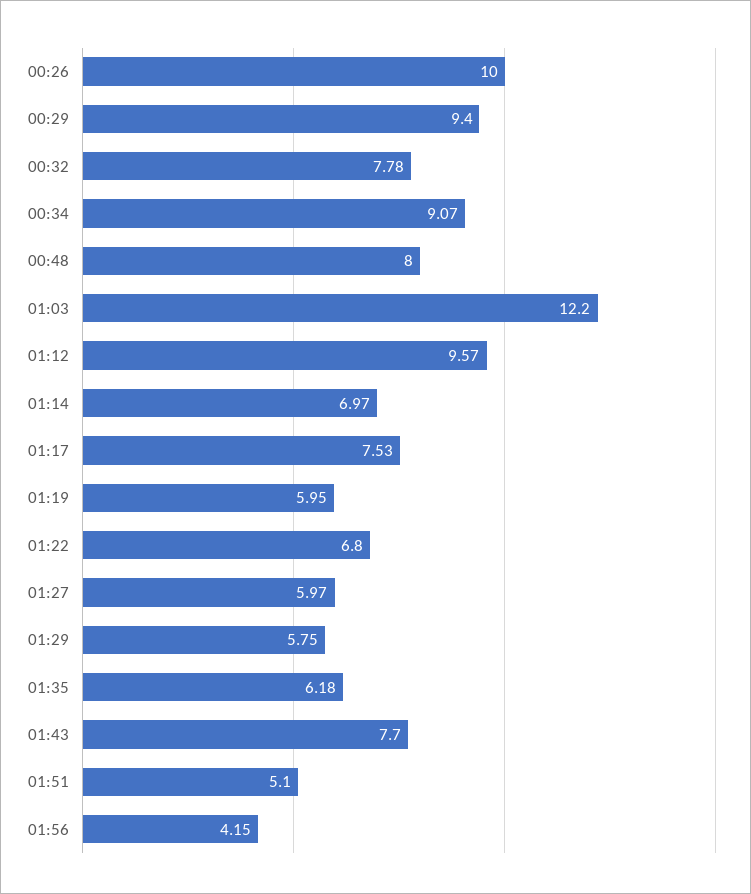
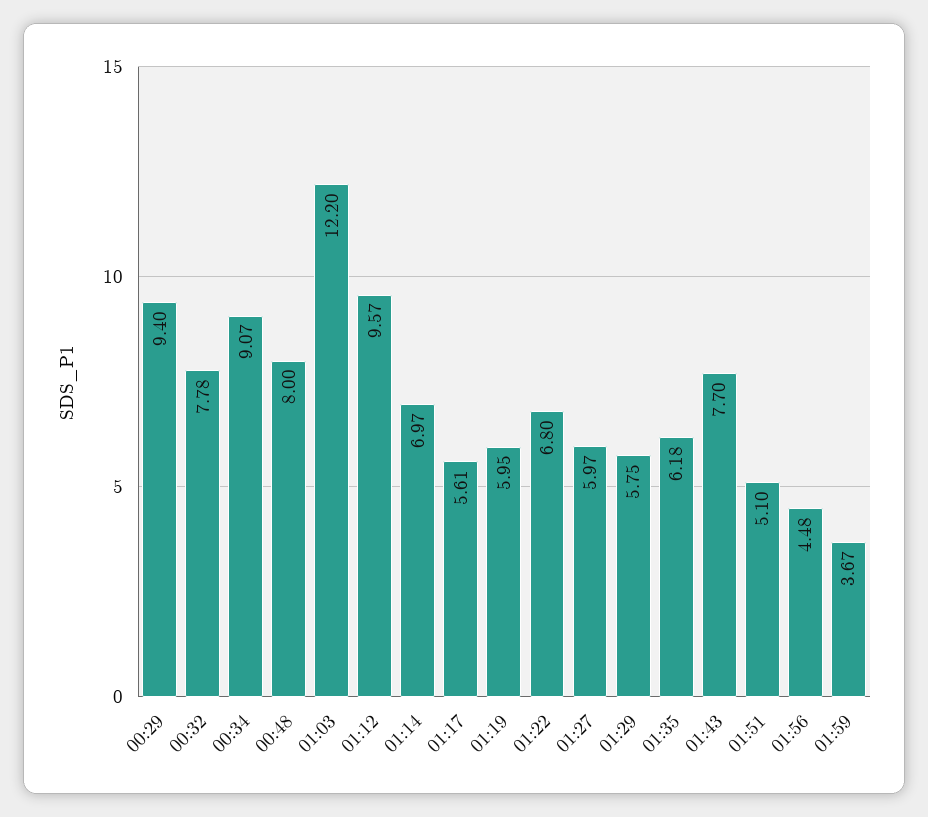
00:26: 10 -> none
01:17: 7.53 -> 5.61
01:56: 4.15 -> 4.48
01:59: none -> 3.67

